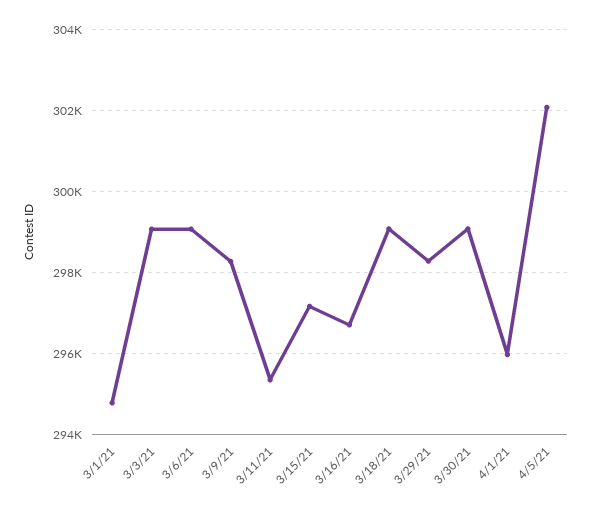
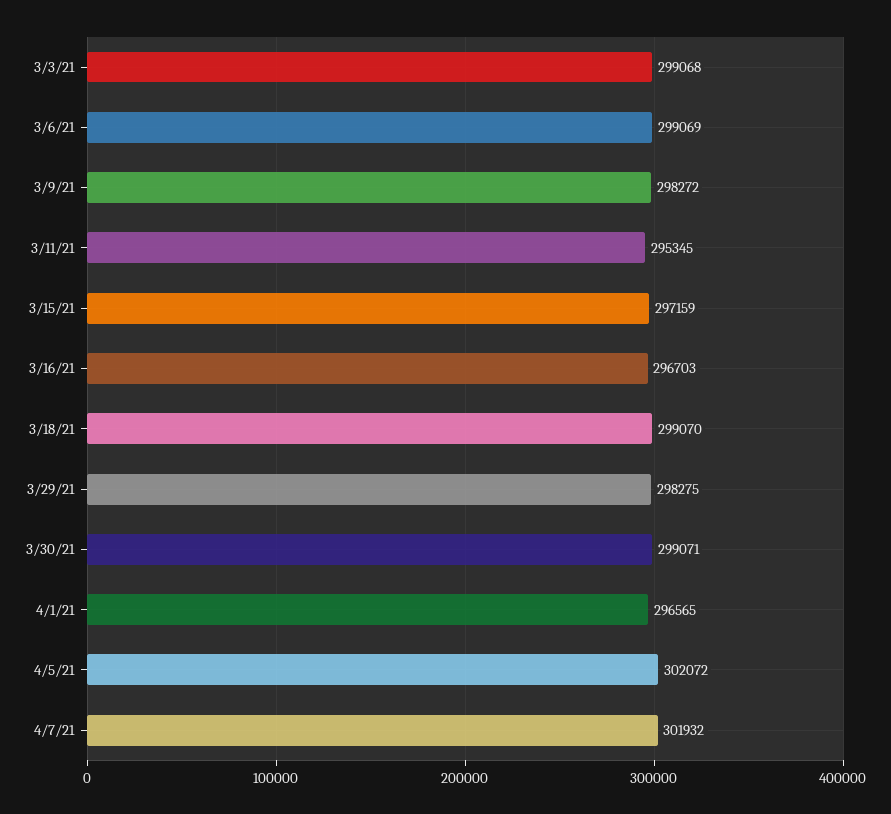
3/1/21: 294800 -> none
4/1/21: 296000 -> 296565
4/7/21: none -> 301932

